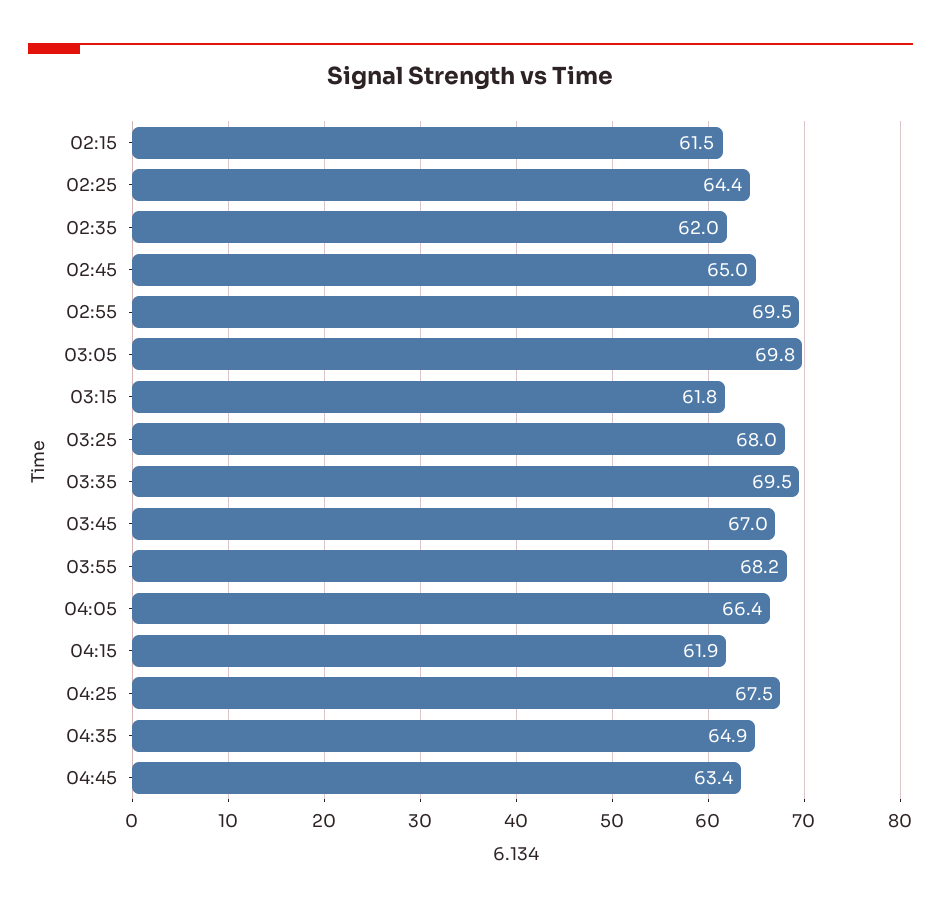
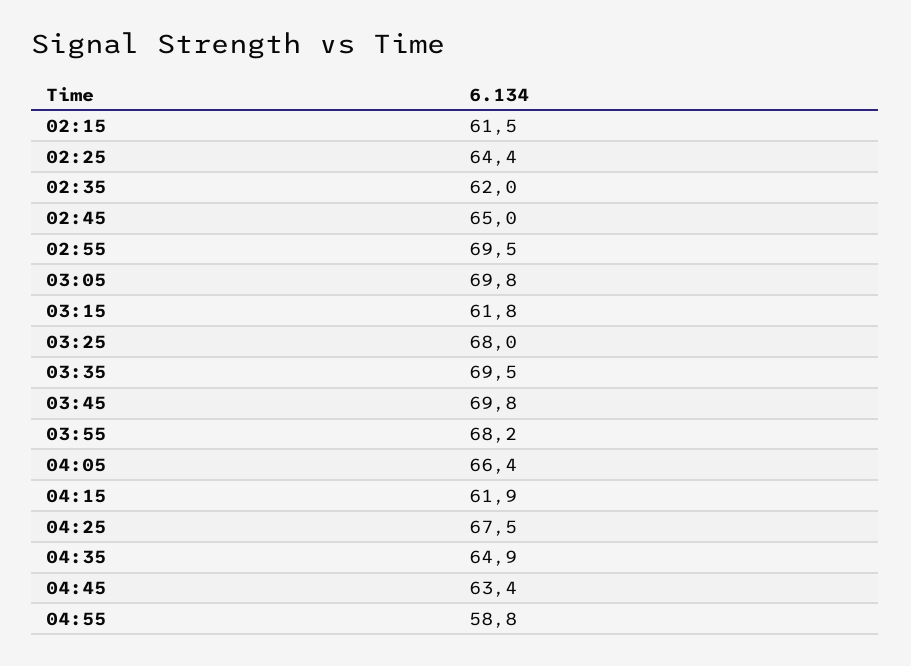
03:45: 67 -> 69.8
04:55: none -> 58.8

